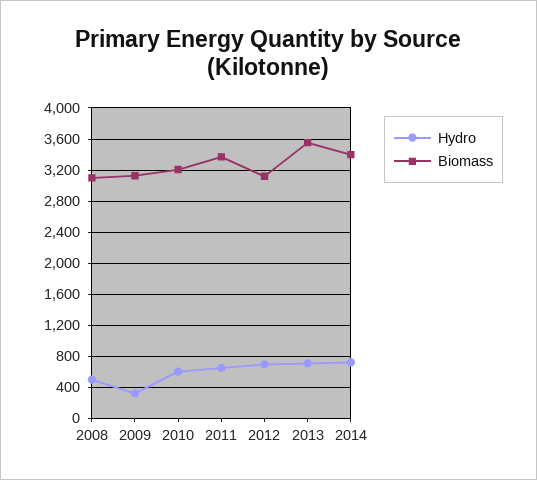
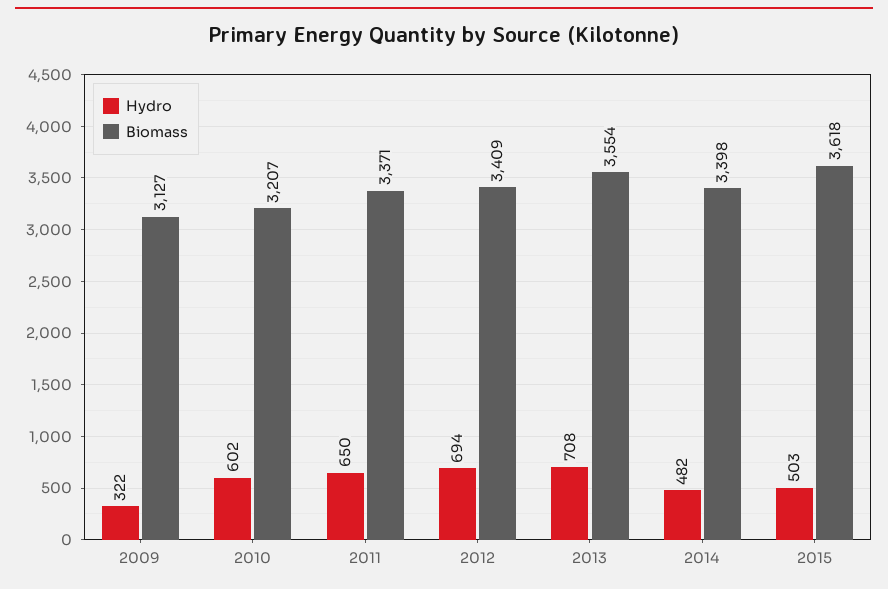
Hydro, 2008: 500 -> none
Biomass, 2008: 3100 -> none
Biomass, 2012: 3100 -> 3409
Hydro, 2014: 700 -> 482
Hydro, 2015: none -> 503
Biomass, 2015: none -> 3618

